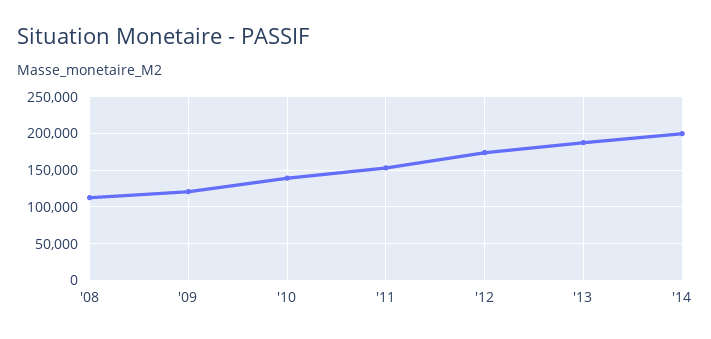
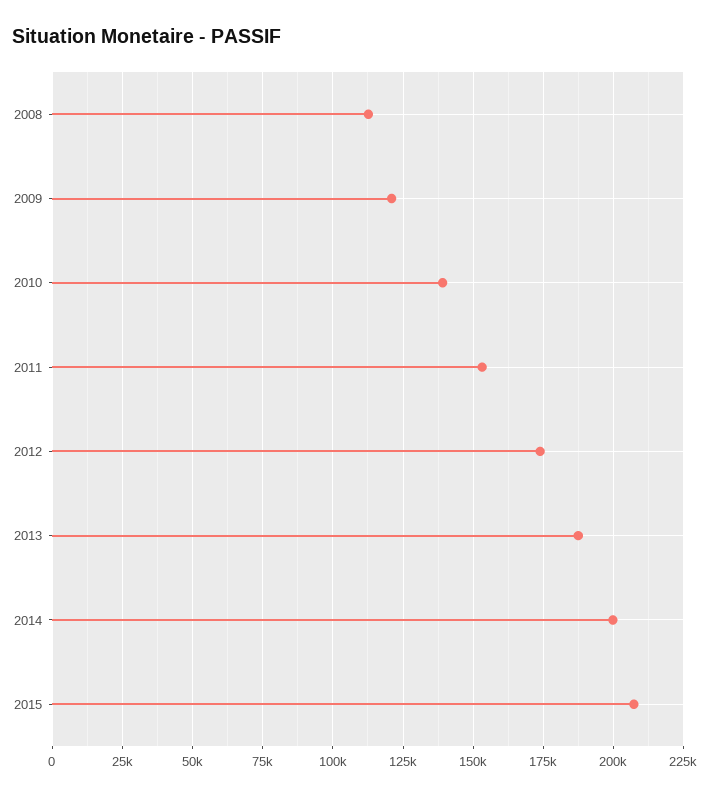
2015: none -> 207500

